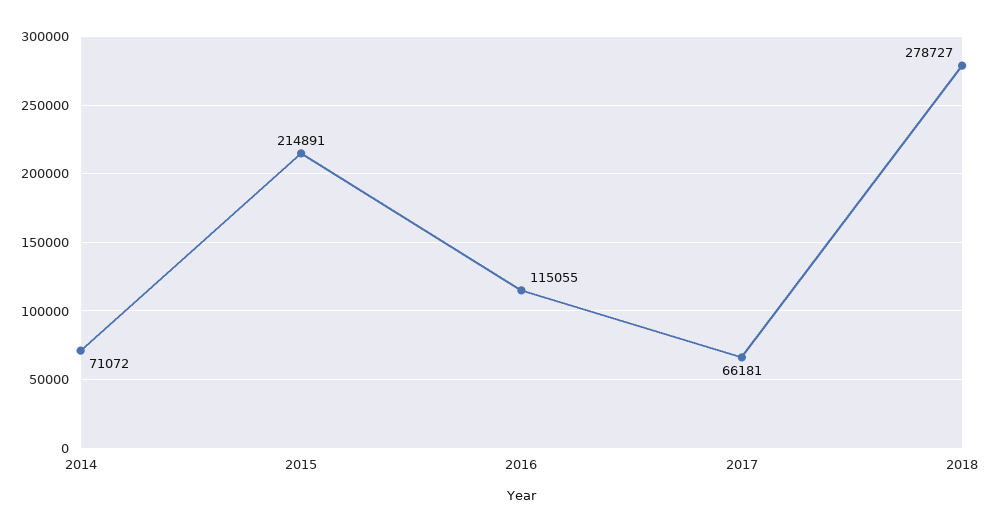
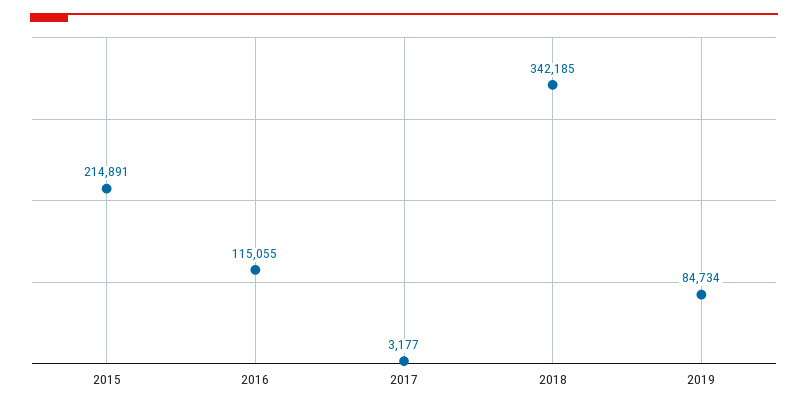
2014: 71072 -> none
2017: 66181 -> 3177
2018: 278727 -> 342185
2019: none -> 84734

